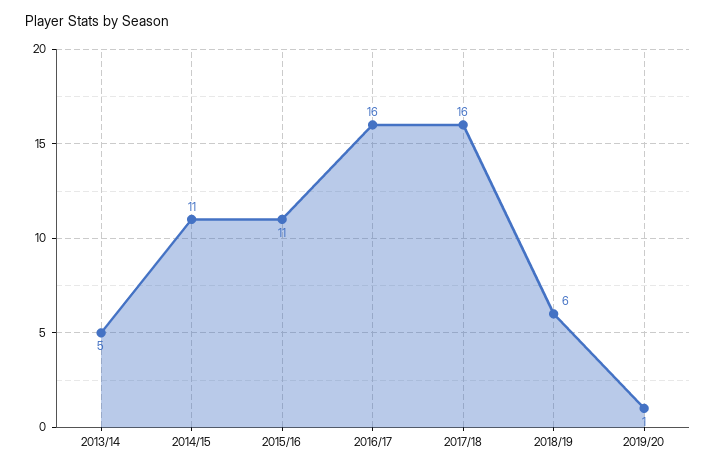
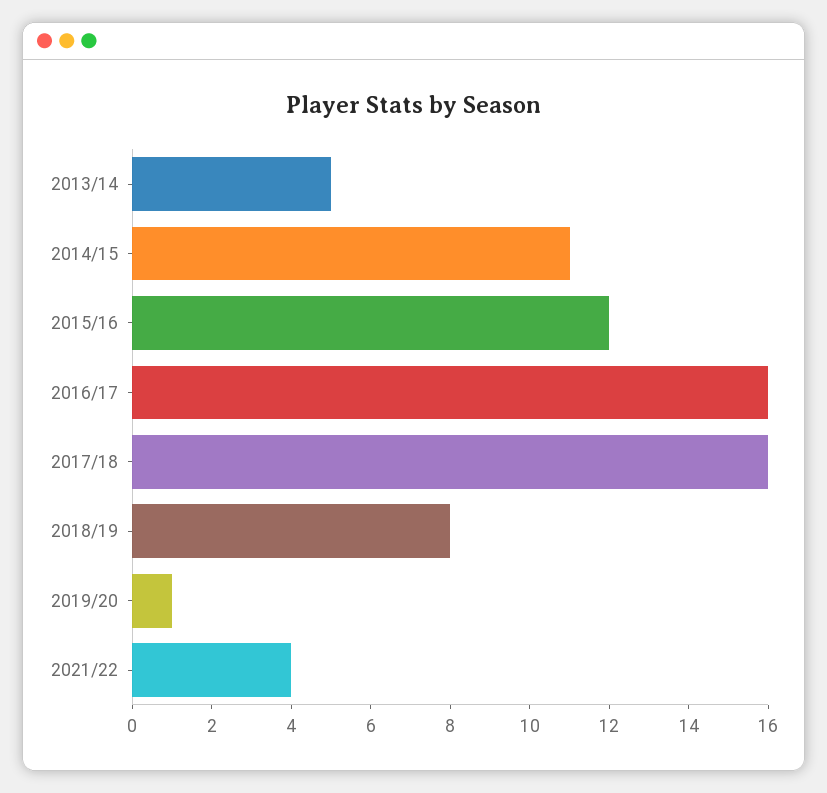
2015/16: 11 -> 12
2018/19: 6 -> 8
2021/22: none -> 4

